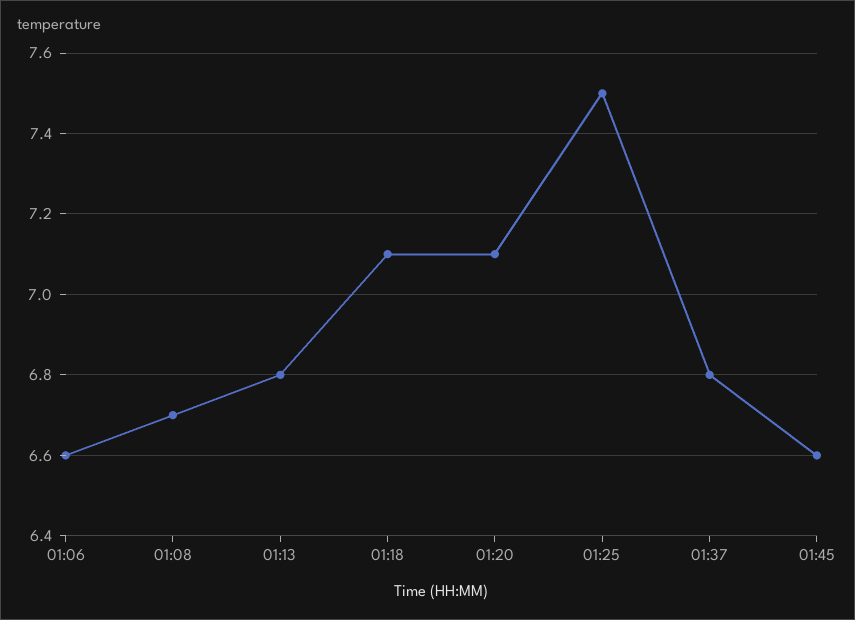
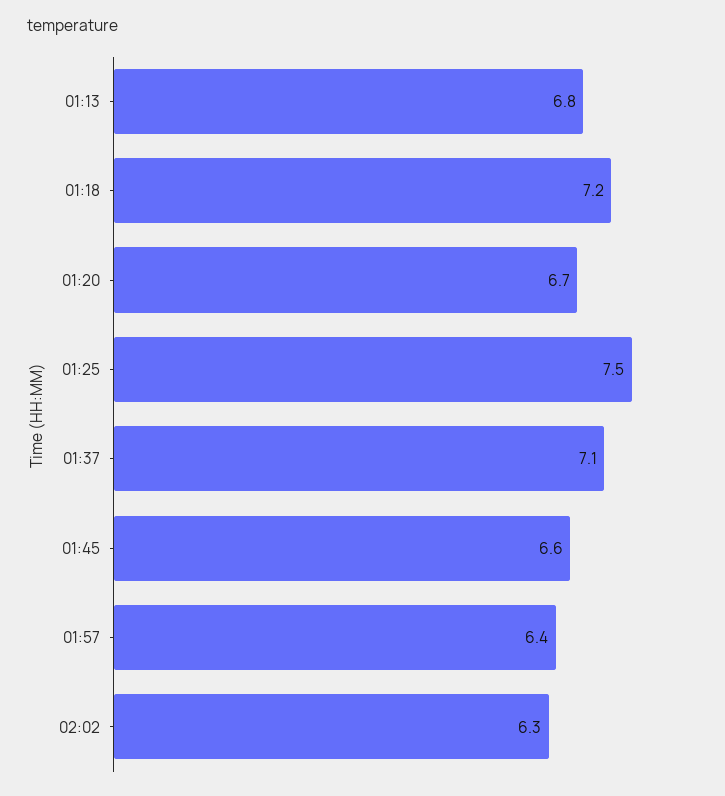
01:06: 6.6 -> none
01:08: 6.7 -> none
01:18: 7.1 -> 7.2
01:20: 7.1 -> 6.7
01:37: 6.8 -> 7.1
01:57: none -> 6.4
02:02: none -> 6.3

